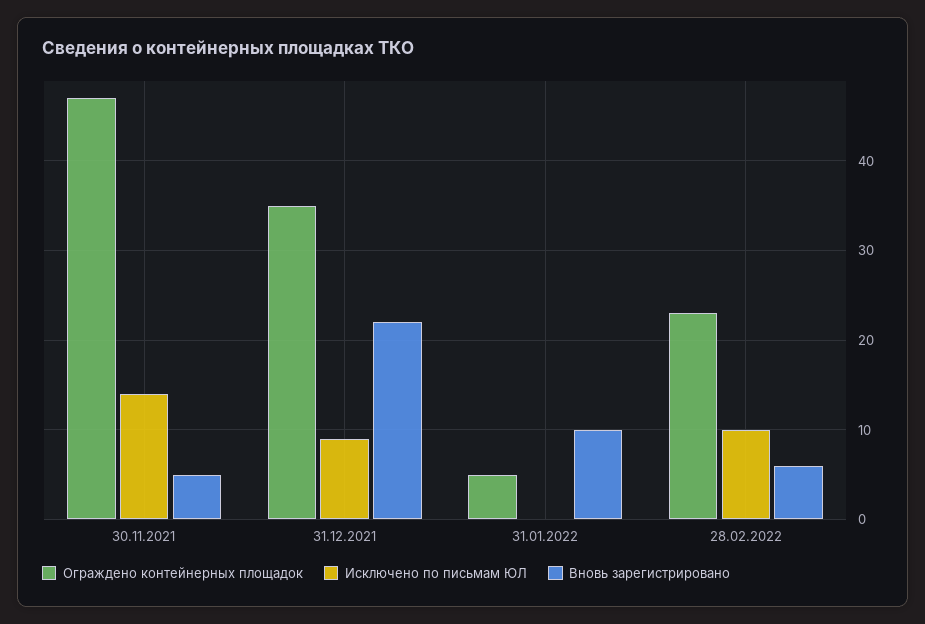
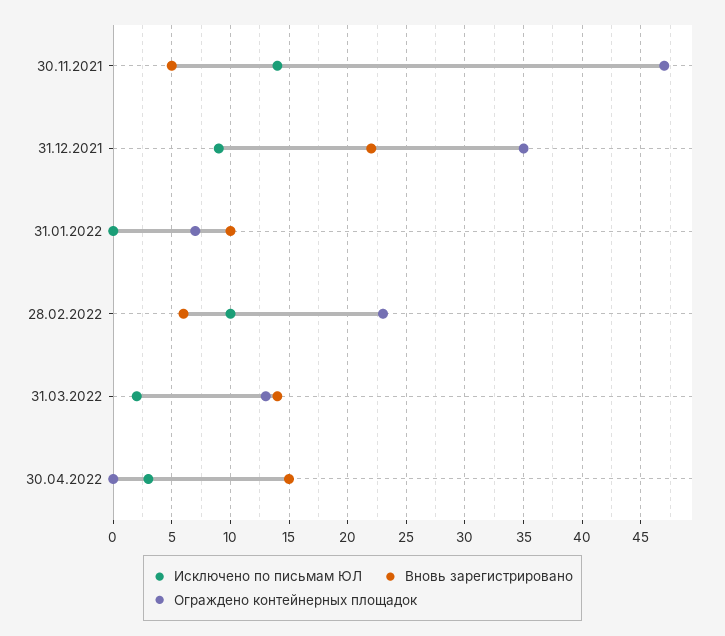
Ограждено контейнерных площадок, 31.01.2022: 5 -> 7
Исключено по письмам ЮЛ, 31.03.2022: none -> 2
Вновь зарегистрировано, 31.03.2022: none -> 14
Ограждено контейнерных площадок, 31.03.2022: none -> 13
Исключено по письмам ЮЛ, 30.04.2022: none -> 3
Вновь зарегистрировано, 30.04.2022: none -> 15
Ограждено контейнерных площадок, 30.04.2022: none -> 0

